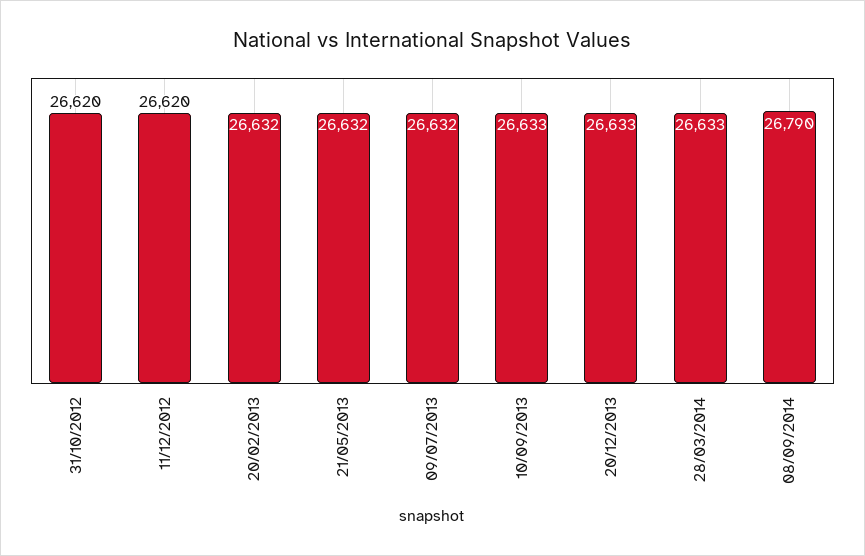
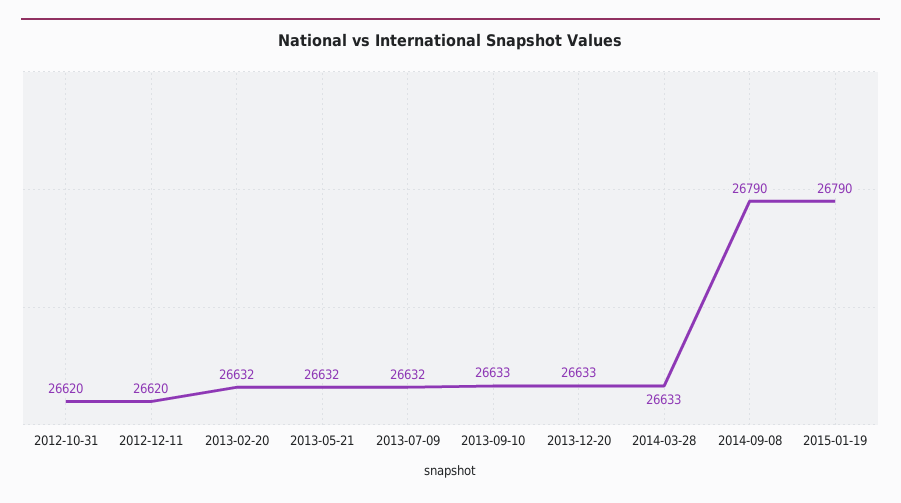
2015-01-19: none -> 26790

